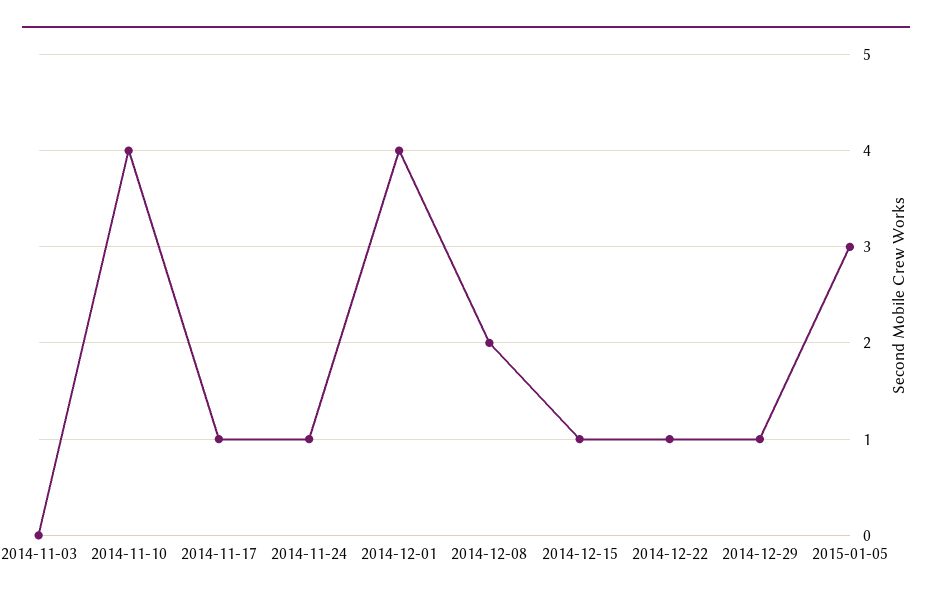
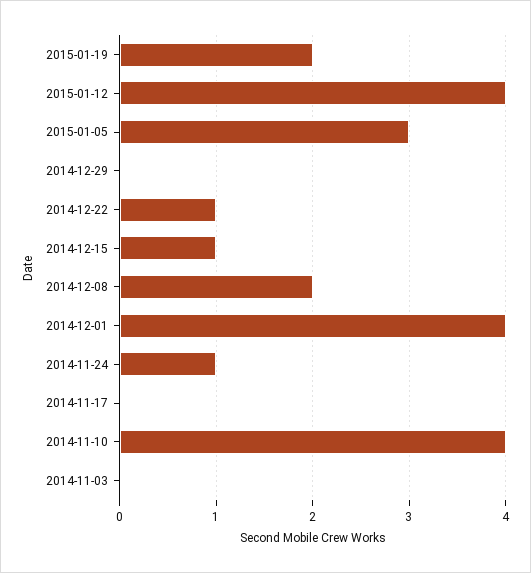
2014-11-17: 1 -> 0
2014-12-29: 1 -> 0
2015-01-19: none -> 2
2015-01-12: none -> 4

